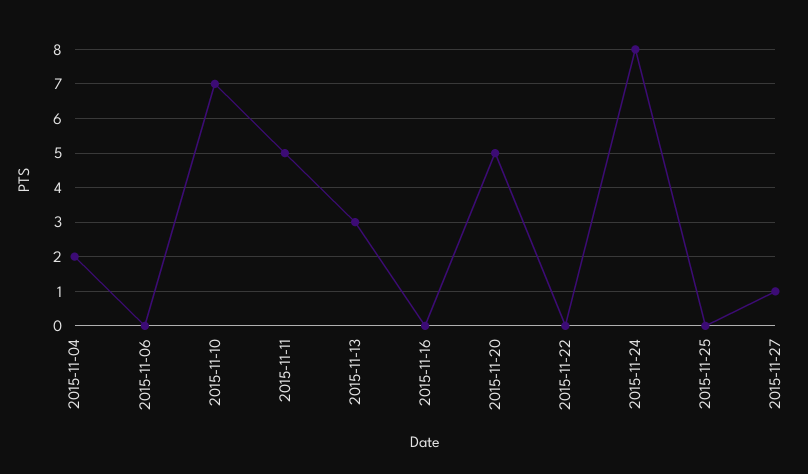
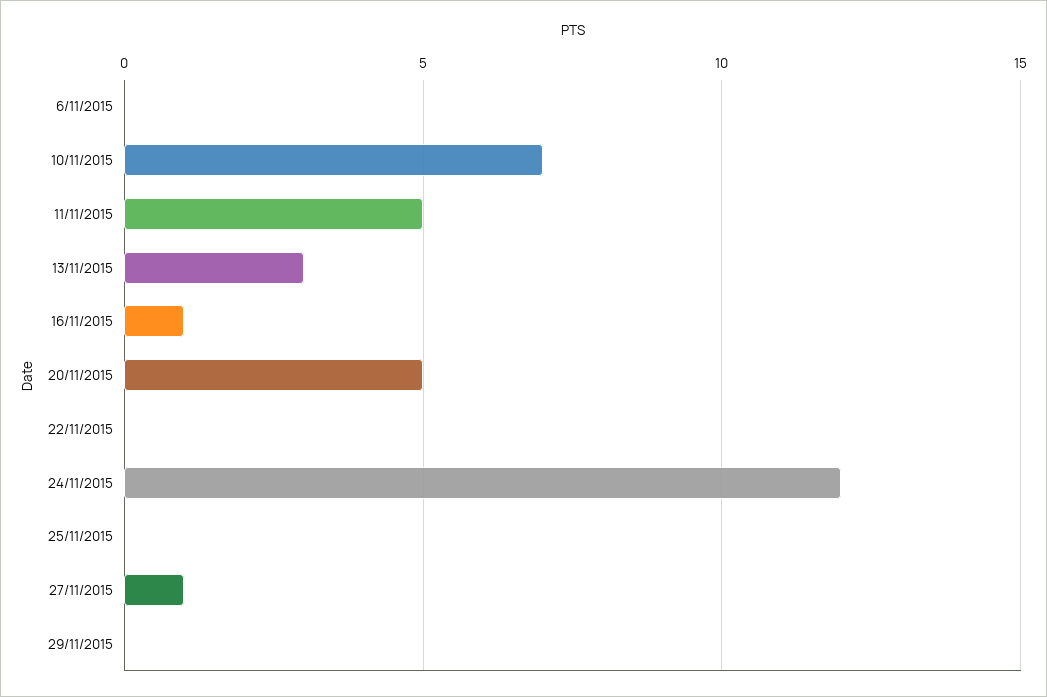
2015-11-04: 2 -> none
2015-11-16: 0 -> 1
2015-11-24: 8 -> 12
29/11/2015: none -> 0

